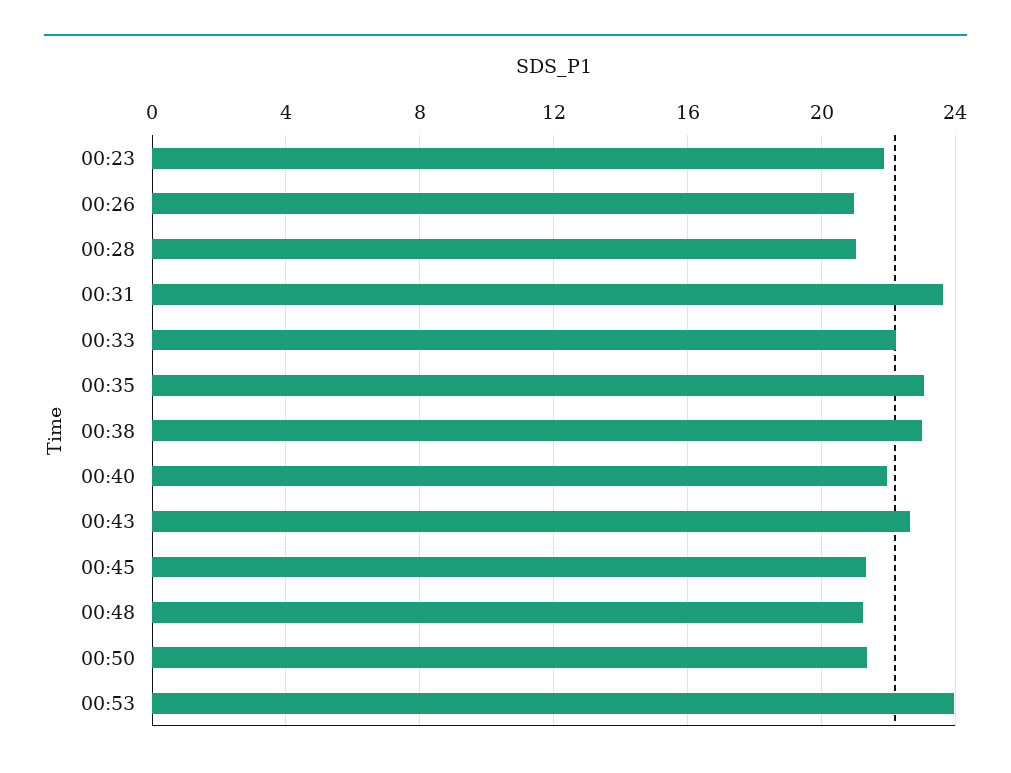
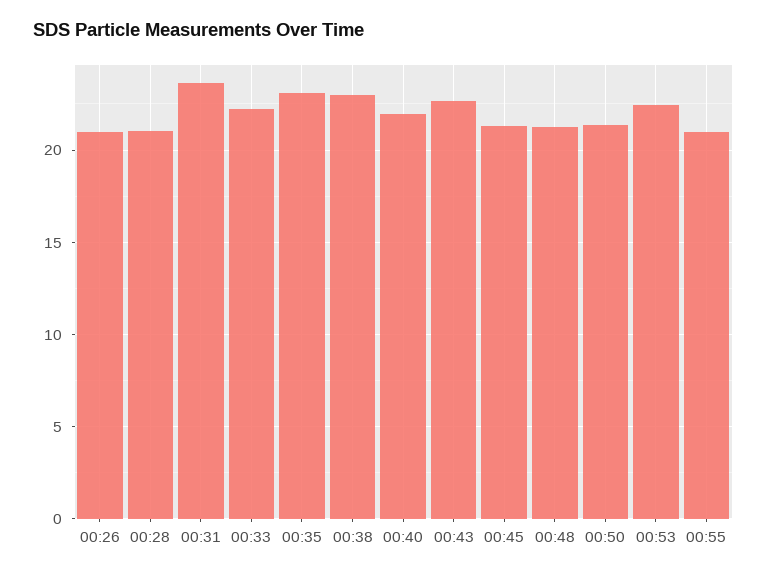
00:23: 22 -> none
00:53: 24 -> 22.5
00:55: none -> 21

